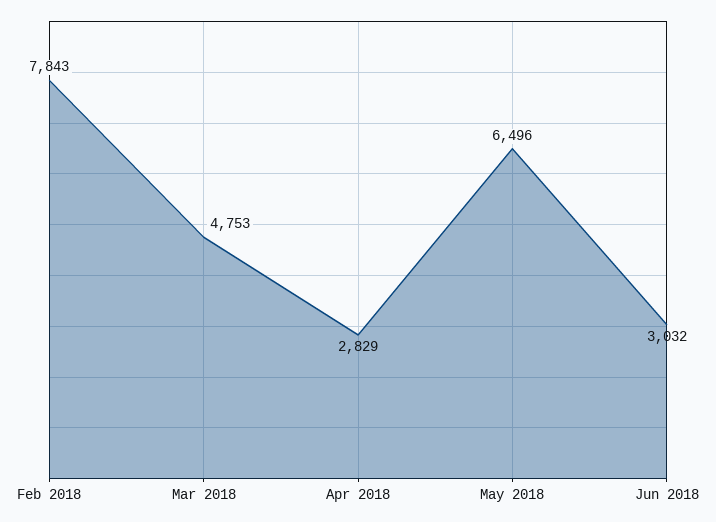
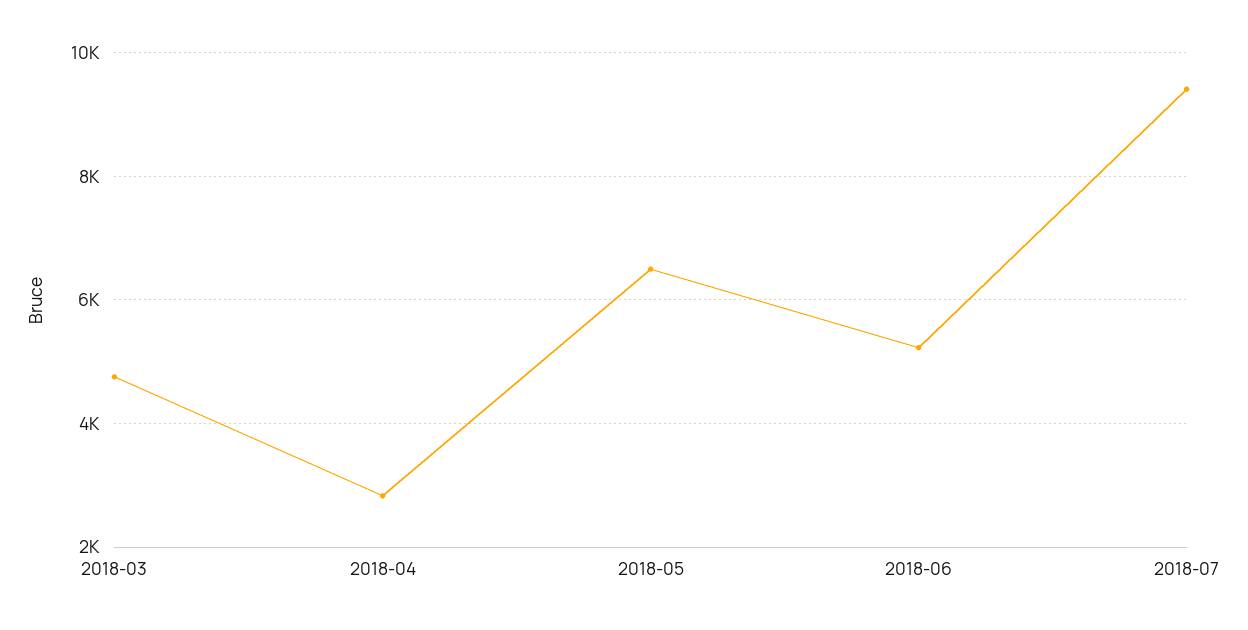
Feb 2018: 7843 -> none
Jun 2018: 3032 -> 5200
2018-07: none -> 9400

